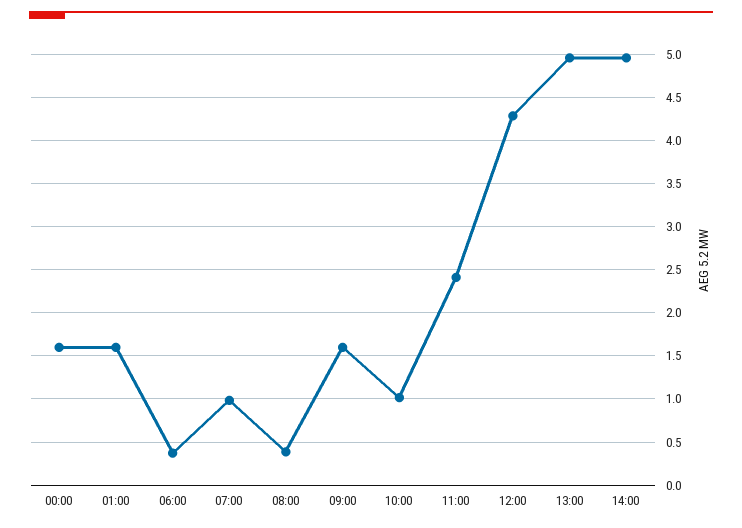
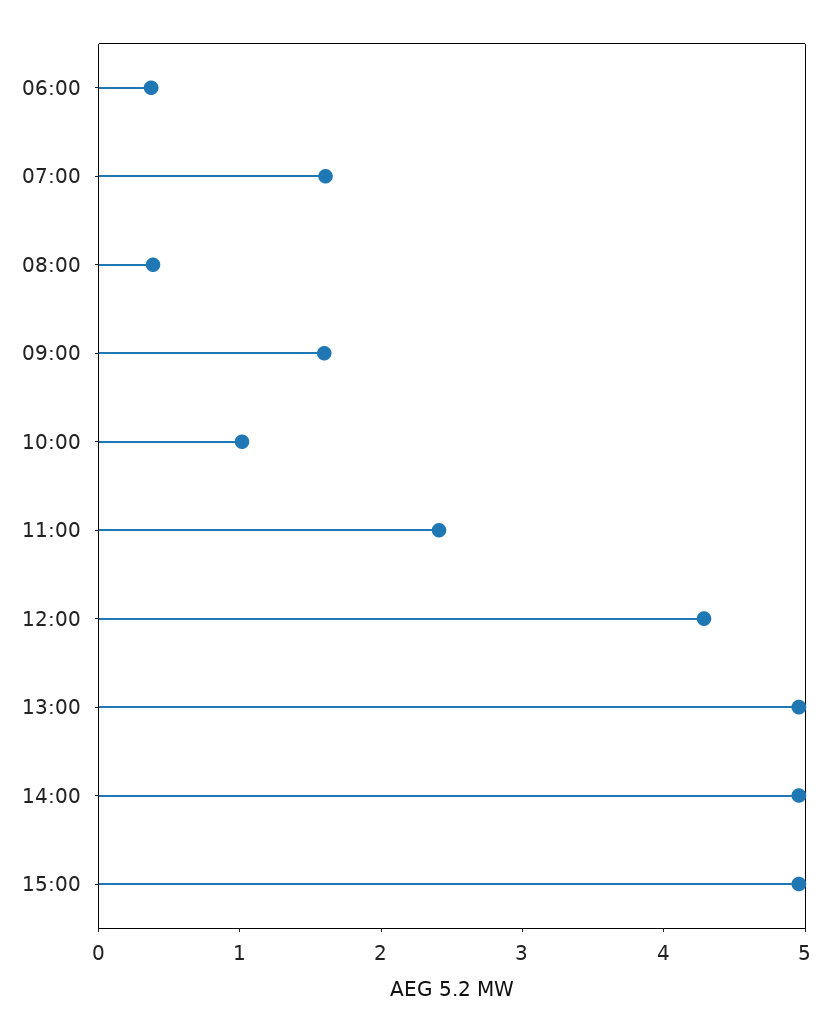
00:00: 1.6 -> none
01:00: 1.6 -> none
07:00: 1 -> 1.6
15:00: none -> 5

